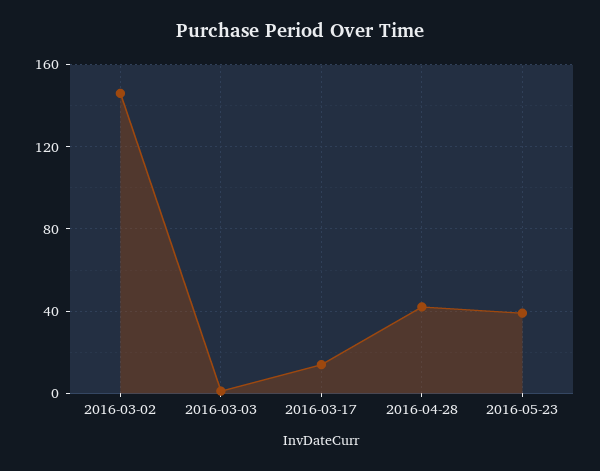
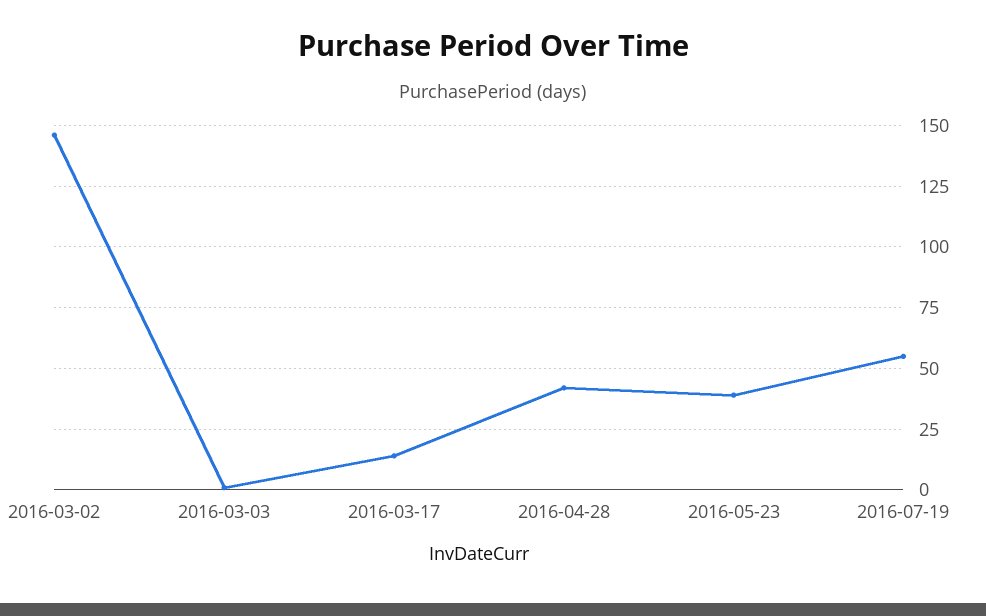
2016-07-19: none -> 55

